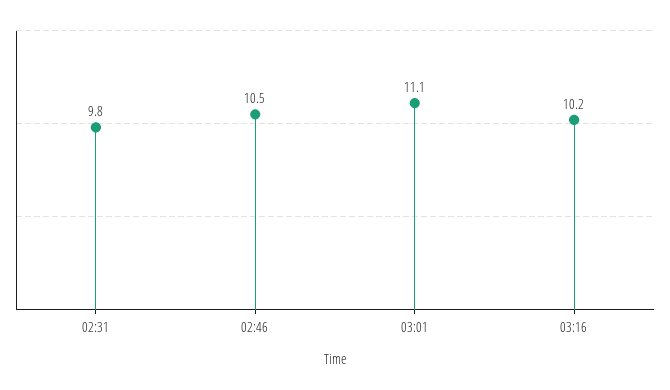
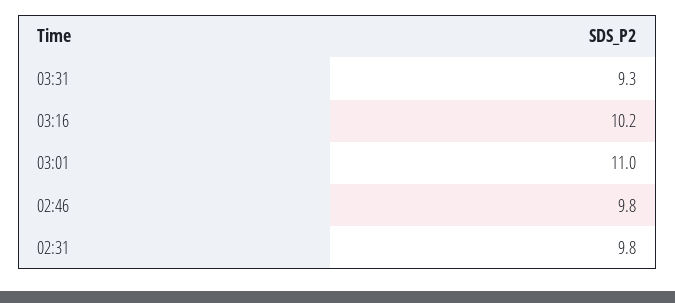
02:46: 10.5 -> 9.8
03:01: 11.1 -> 11
03:31: none -> 9.3

